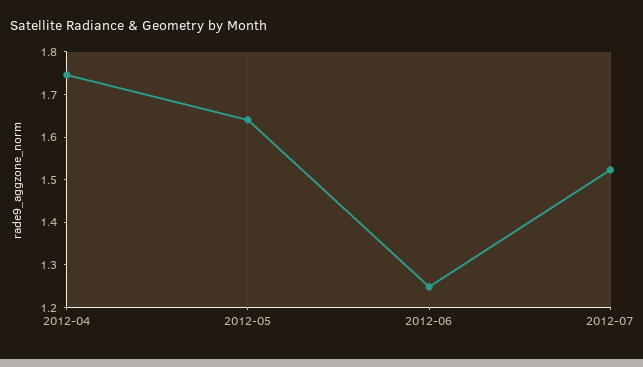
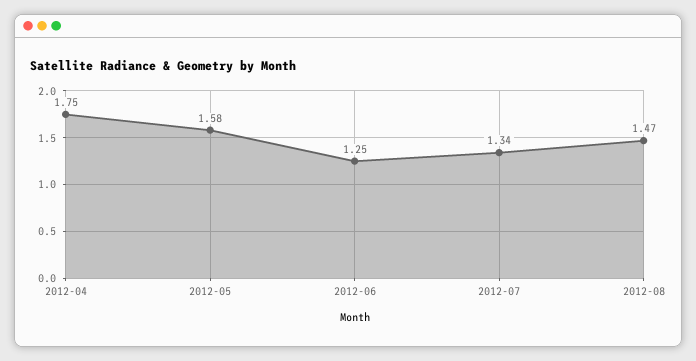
2012-05: 1.64 -> 1.58
2012-07: 1.52 -> 1.34
2012-08: none -> 1.47

